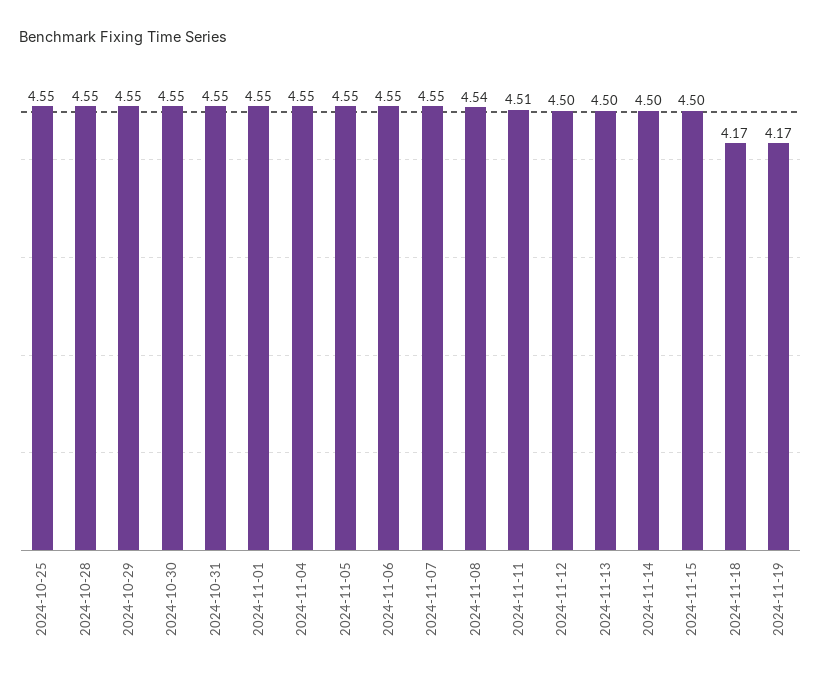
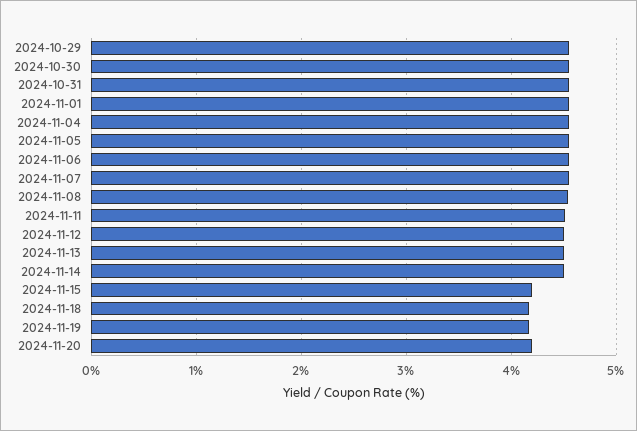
2024-10-25: 4.55 -> none
2024-10-28: 4.55 -> none
2024-11-15: 4.5 -> 4.2
2024-11-20: none -> 4.2

